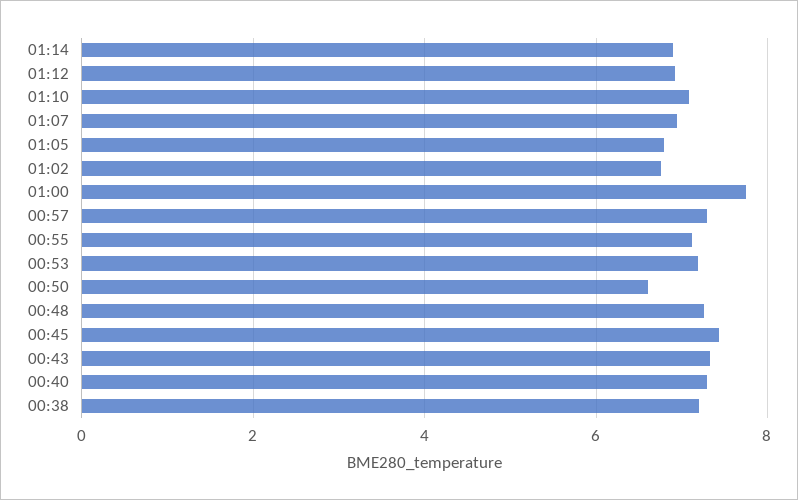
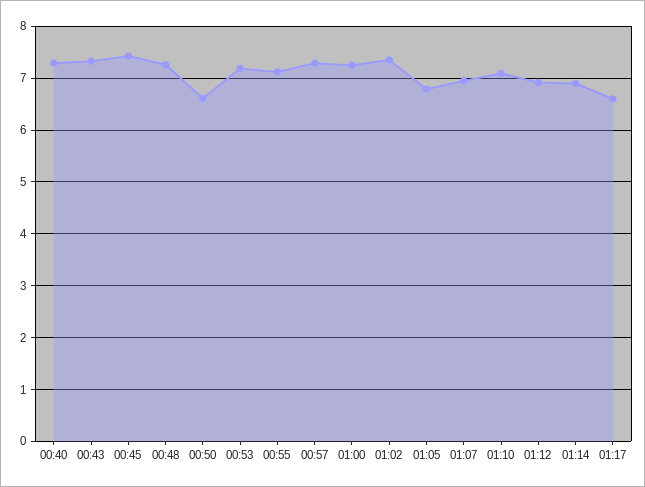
01:02: 6.8 -> 7.4
01:00: 7.8 -> 7.2
00:38: 7.2 -> none
01:17: none -> 6.6

